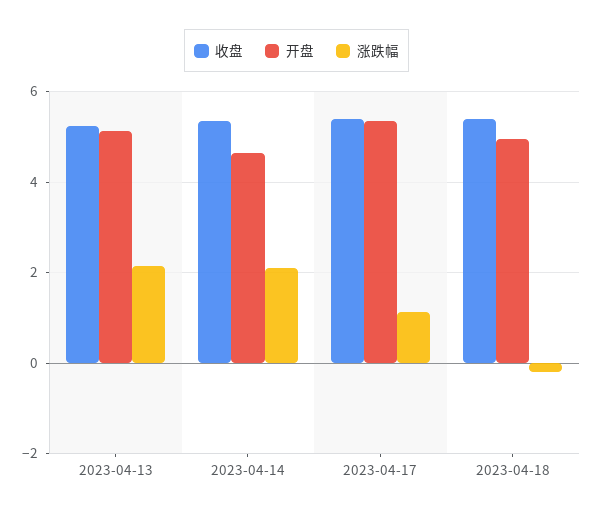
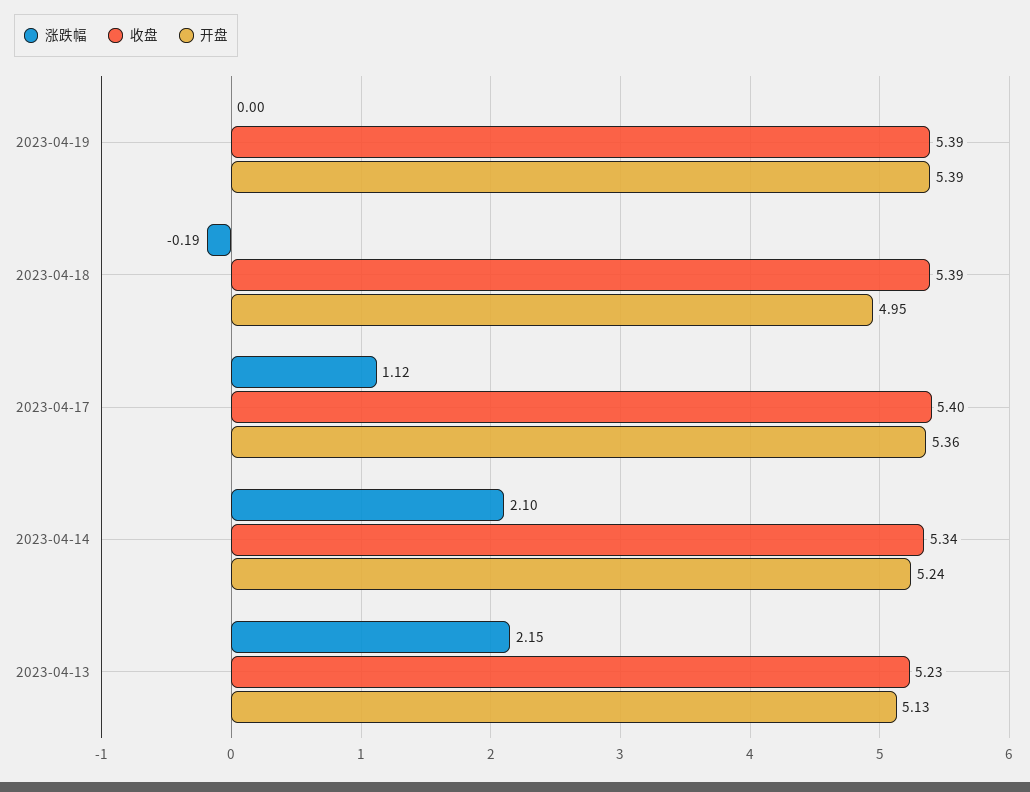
开盘, 2023-04-14: 4.6 -> 5.24
涨跌幅, 2023-04-19: none -> 0
收盘, 2023-04-19: none -> 5.39
开盘, 2023-04-19: none -> 5.39

